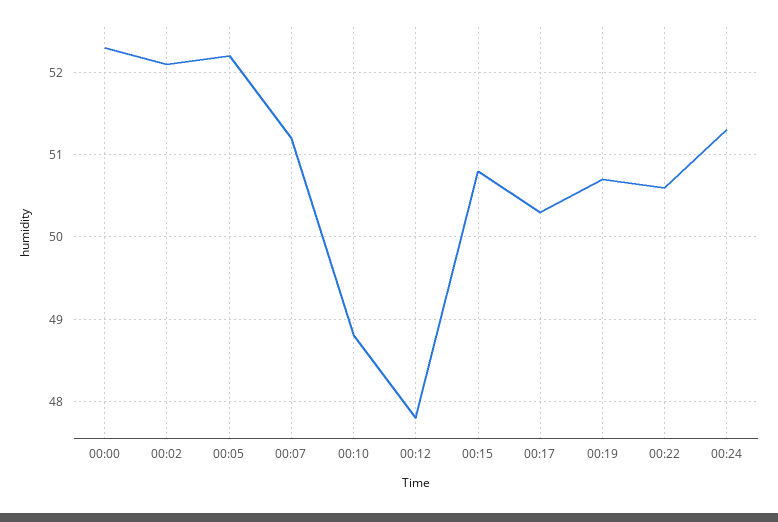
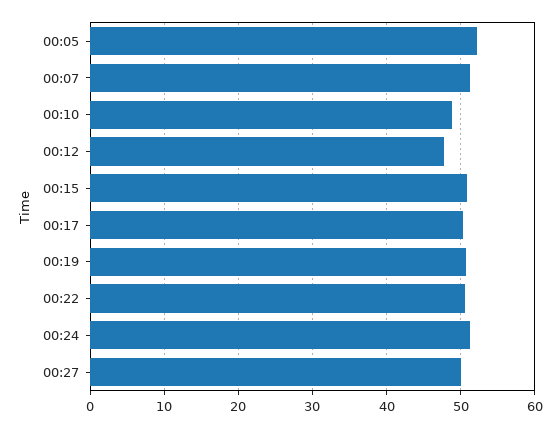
00:00: 52.3 -> none
00:02: 52.1 -> none
00:27: none -> 50

